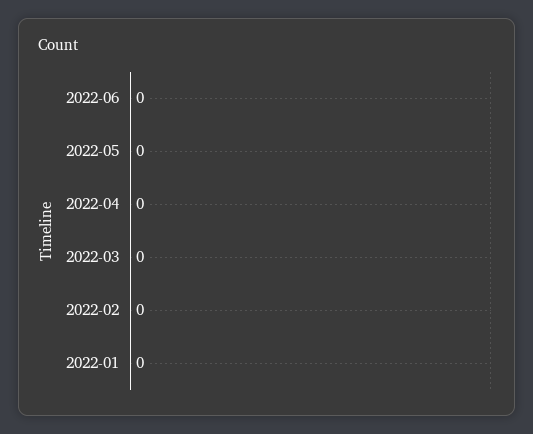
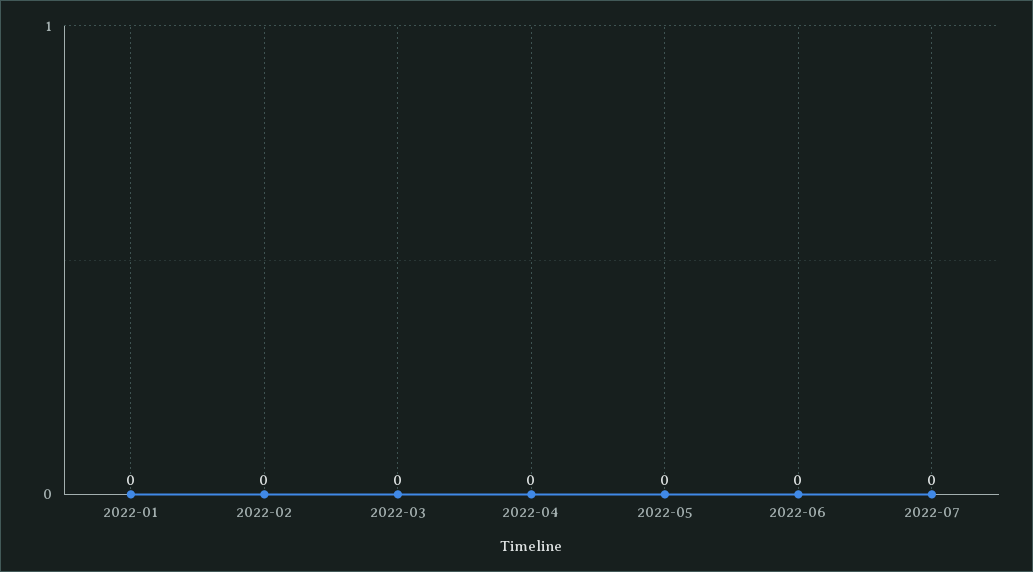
2022-07: none -> 0

